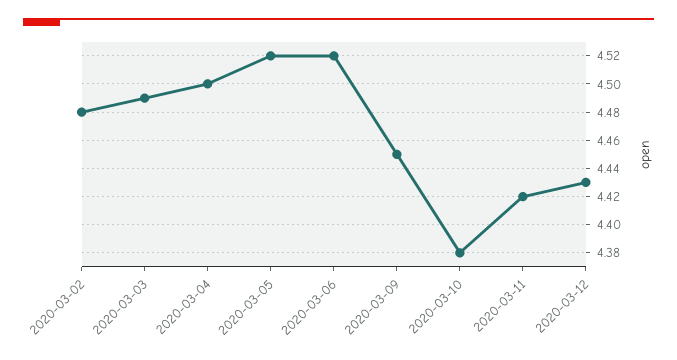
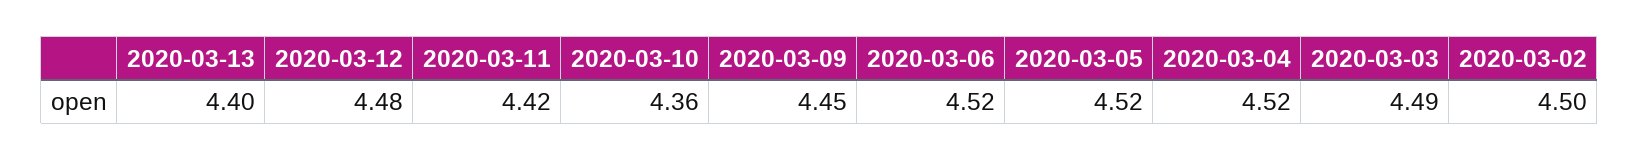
2020-03-02: 4.48 -> 4.5
2020-03-04: 4.5 -> 4.52
2020-03-10: 4.38 -> 4.36
2020-03-12: 4.43 -> 4.48
2020-03-13: none -> 4.4

